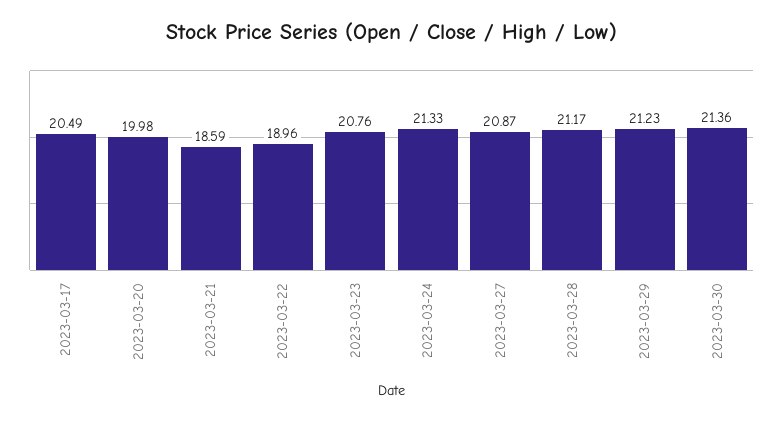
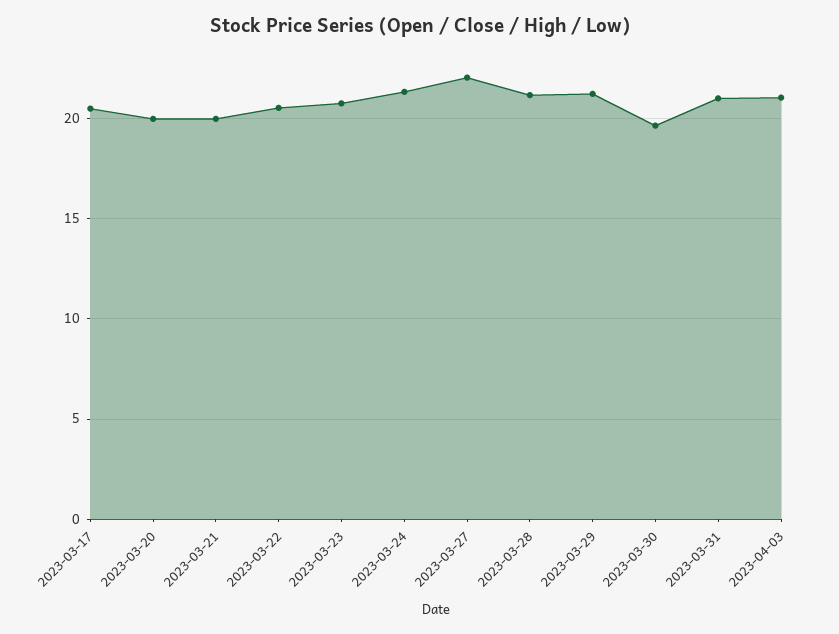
2023-03-21: 18.59 -> 20
2023-03-22: 18.96 -> 20.5
2023-03-27: 20.87 -> 22
2023-03-30: 21.36 -> 19.5
2023-03-31: none -> 21
2023-04-03: none -> 21

